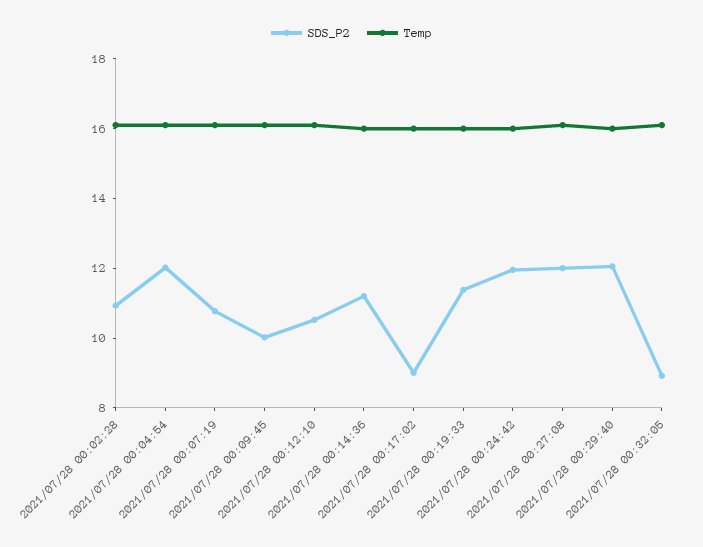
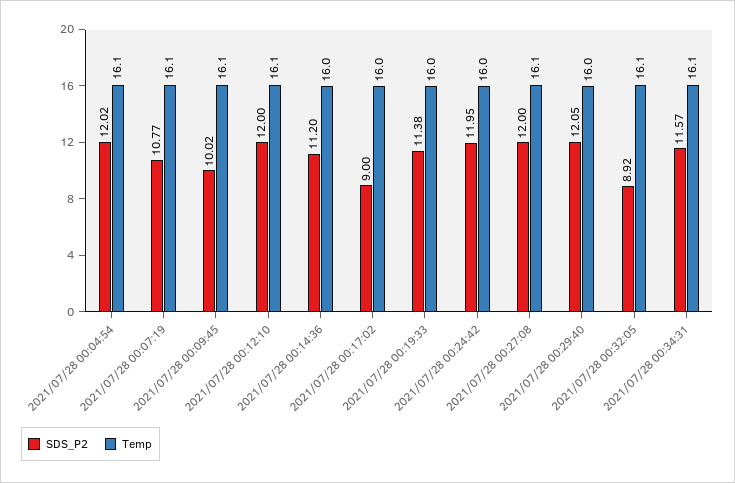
SDS_P2, 2021/07/28 00:02:28: 11 -> none
Temp, 2021/07/28 00:02:28: 16 -> none
SDS_P2, 2021/07/28 00:12:10: 10.5 -> 12
SDS_P2, 2021/07/28 00:34:31: none -> 11.57
Temp, 2021/07/28 00:34:31: none -> 16.1

